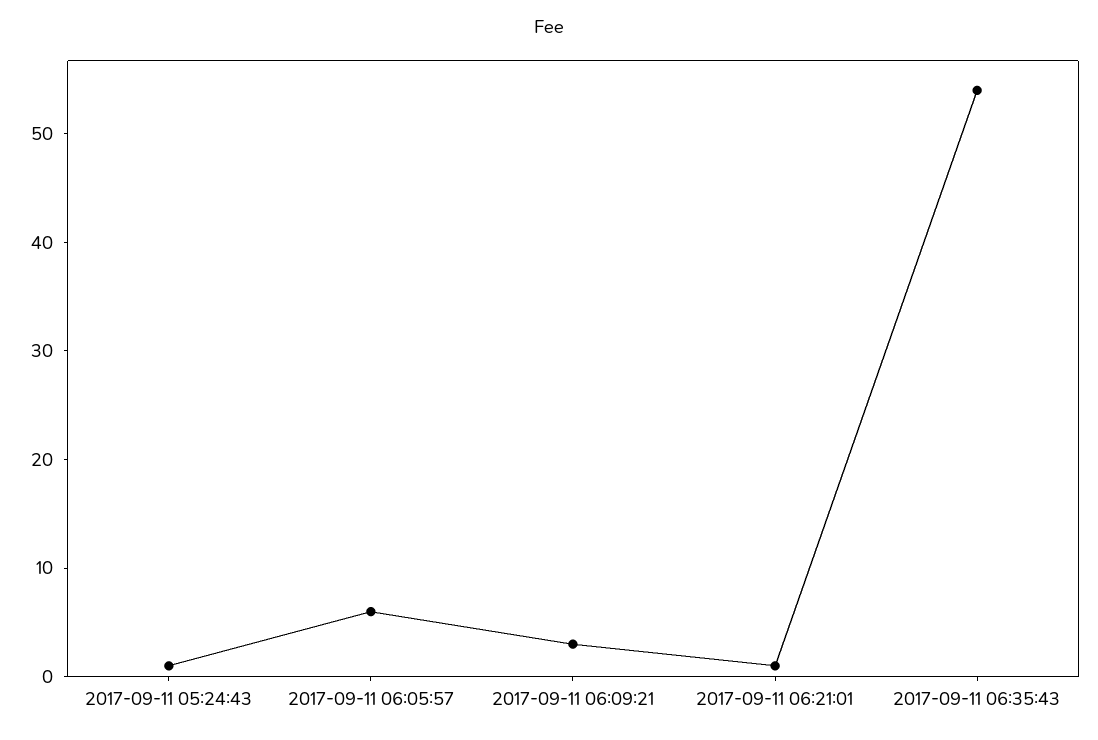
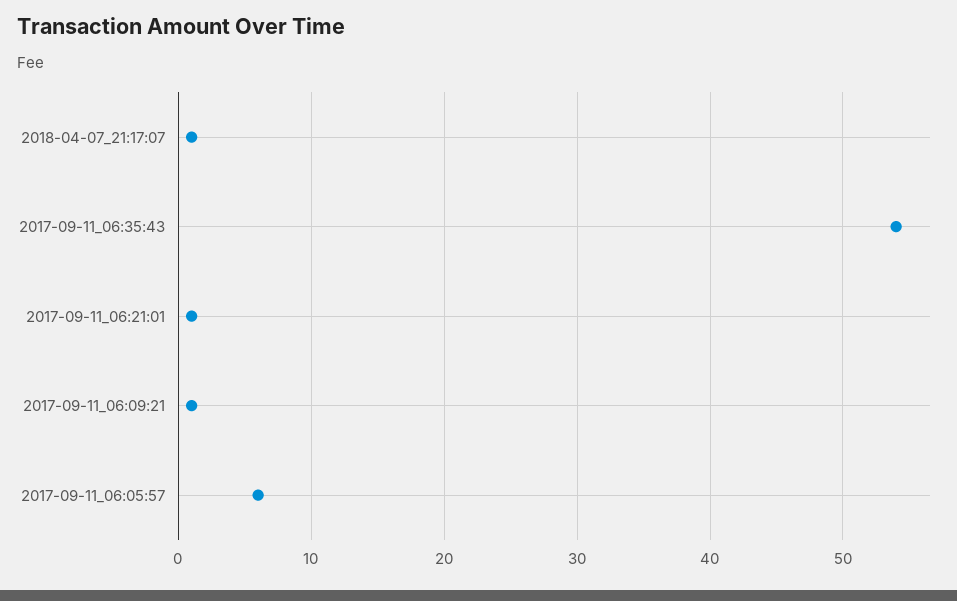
2017-09-11 05:24:43: 1 -> none
2017-09-11 06:09:21: 3 -> 1
2018-04-07_21:17:07: none -> 1

